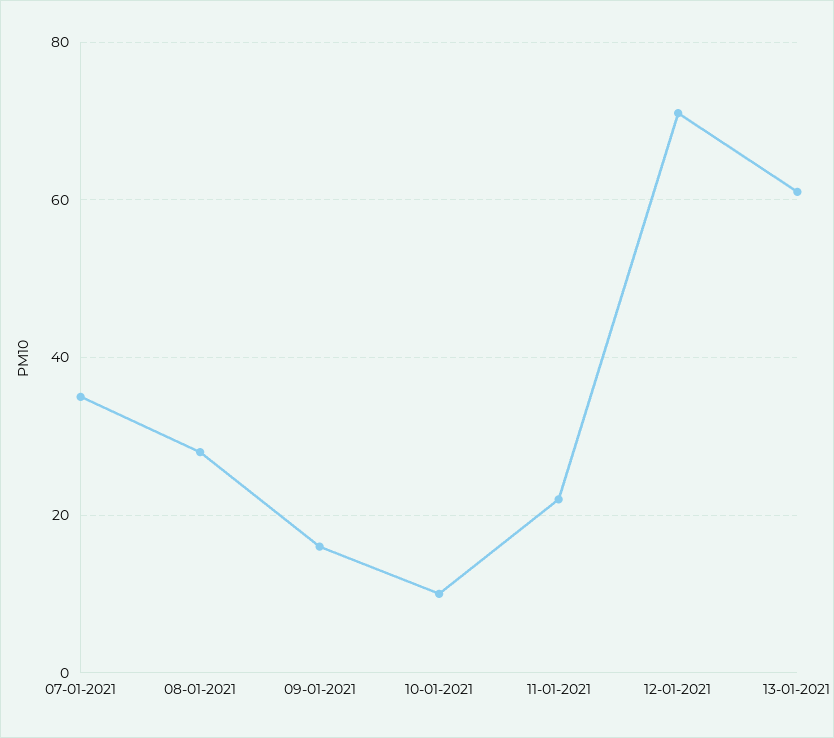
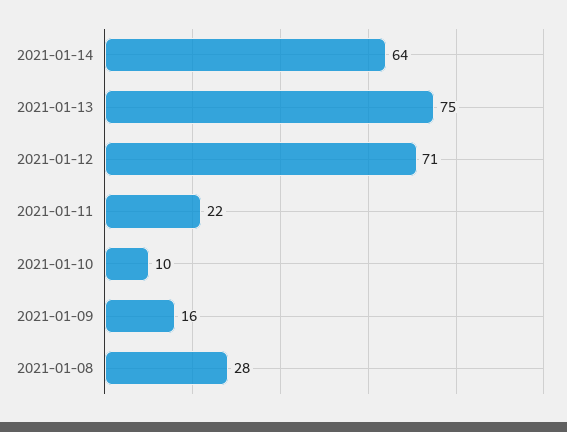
07-01-2021: 35 -> none
13-01-2021: 60 -> 75
2021-01-14: none -> 64

